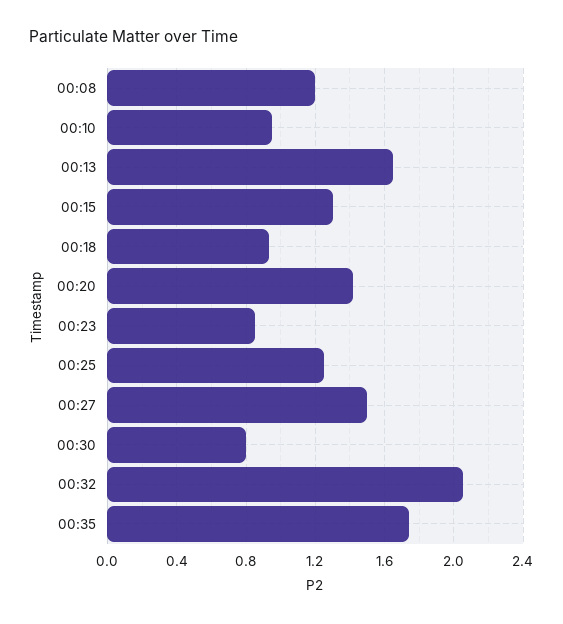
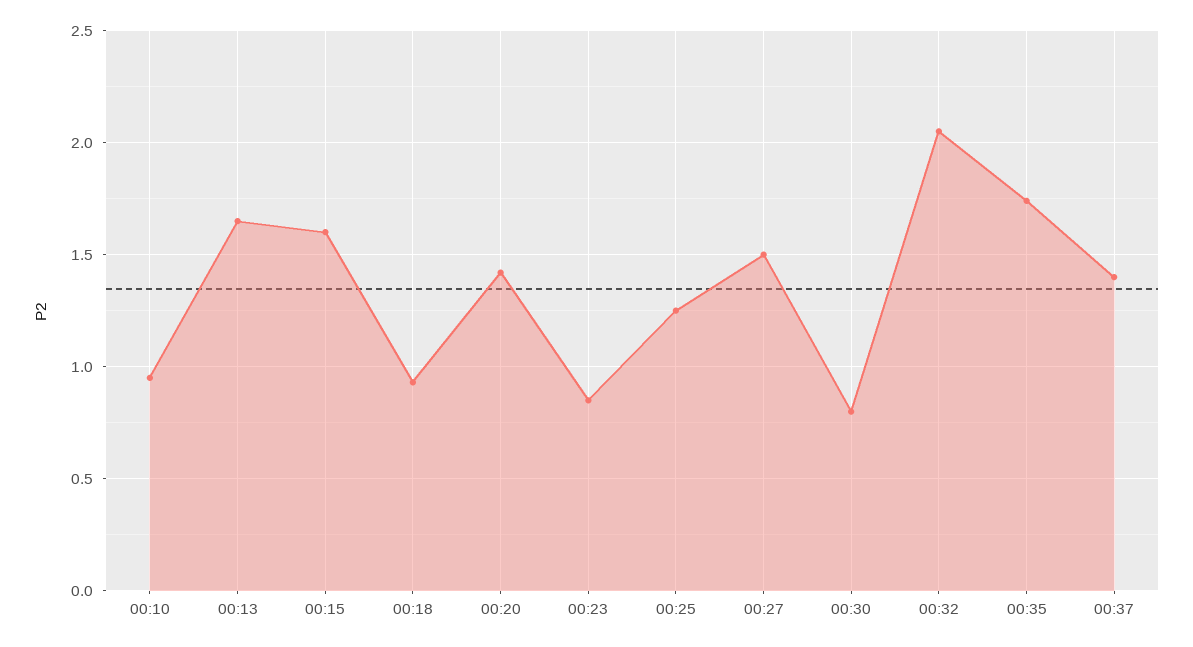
00:08: 1.2 -> none
00:15: 1.3 -> 1.6
00:37: none -> 1.4

